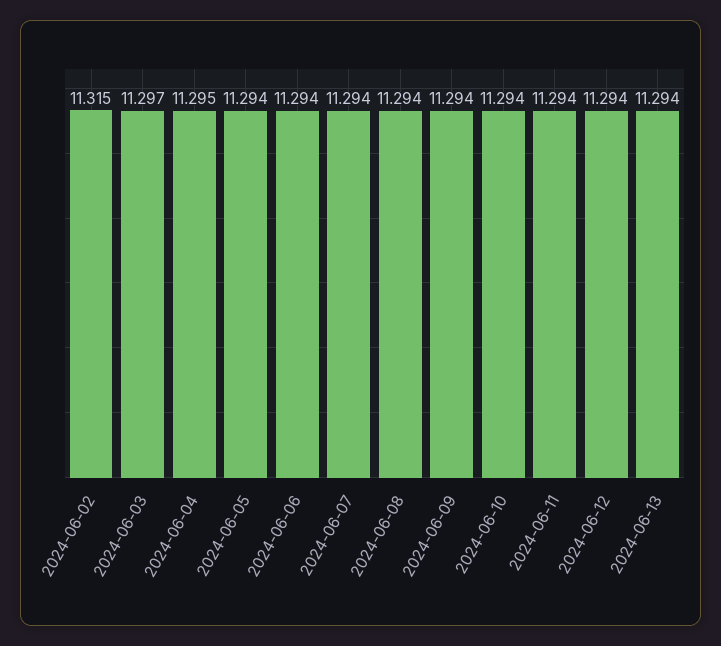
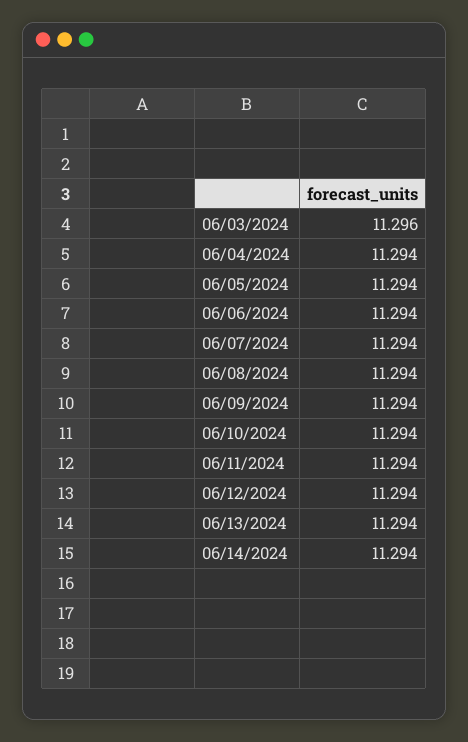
2024-06-02: 11.315 -> none
2024-06-03: 11.297 -> 11.296
2024-06-04: 11.295 -> 11.294
06/14/2024: none -> 11.294

